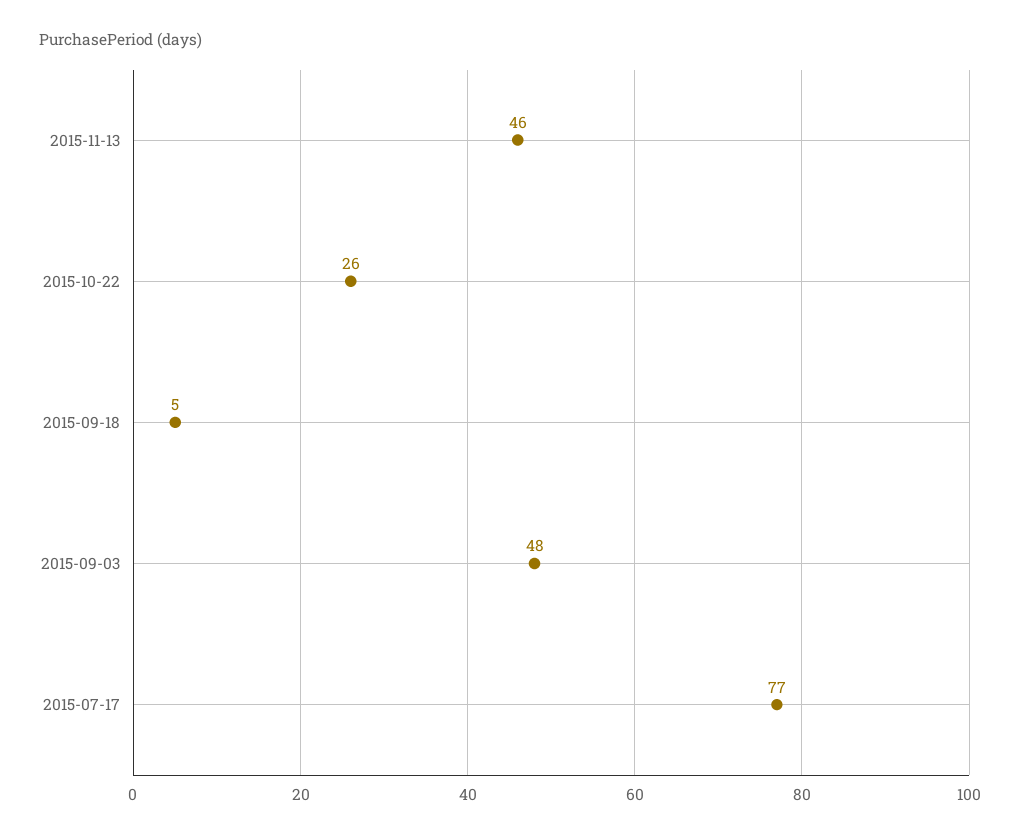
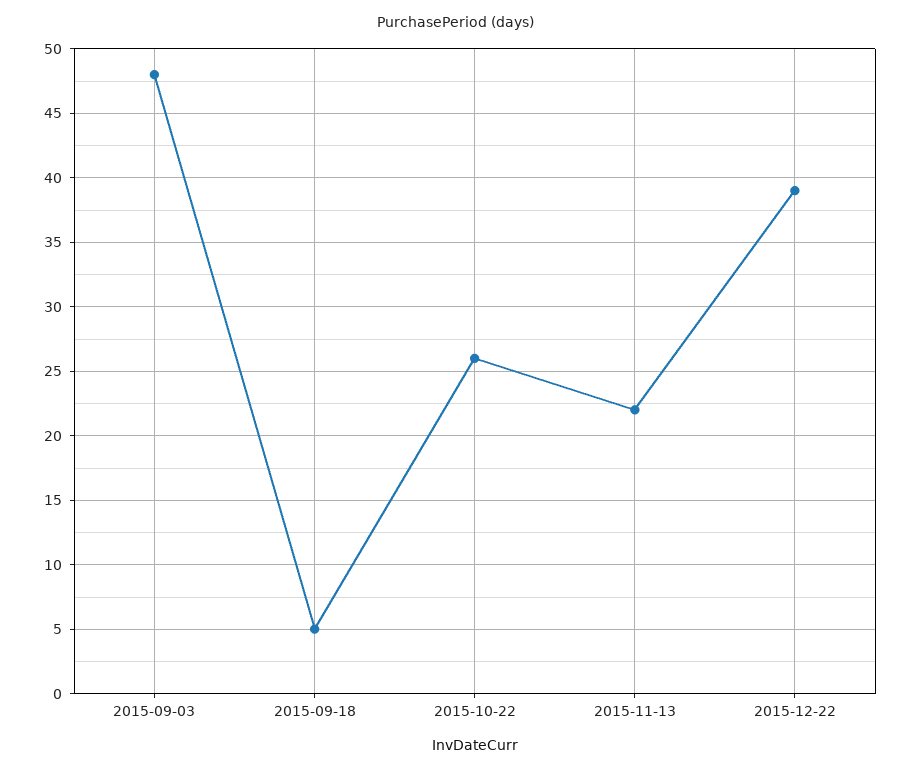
2015-11-13: 46 -> 22
2015-07-17: 77 -> none
2015-12-22: none -> 39

